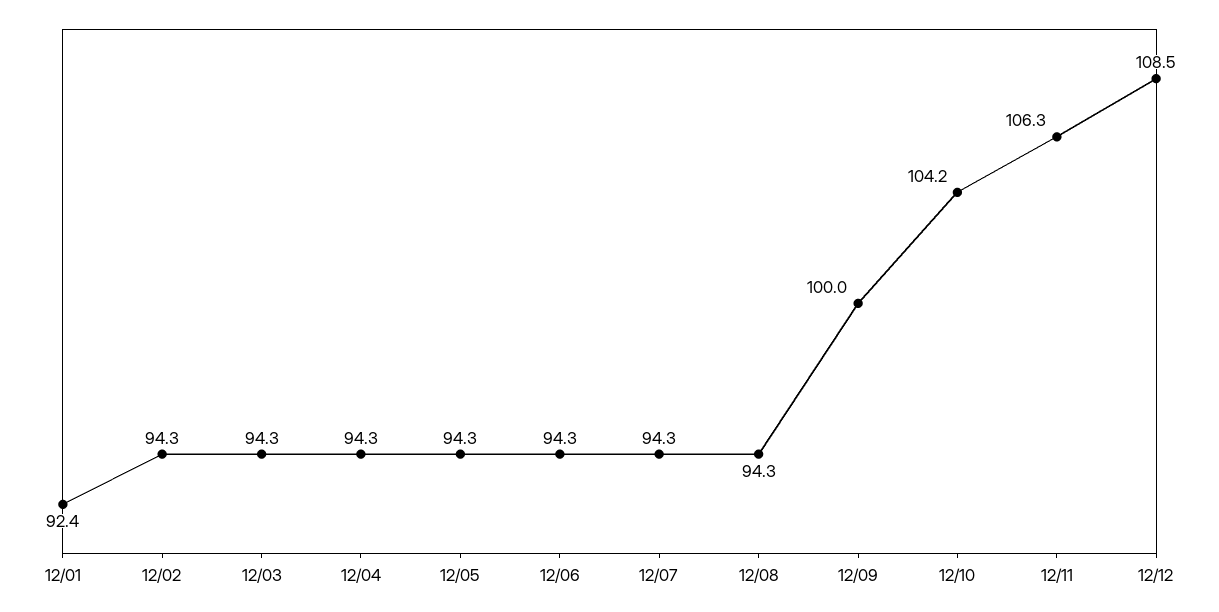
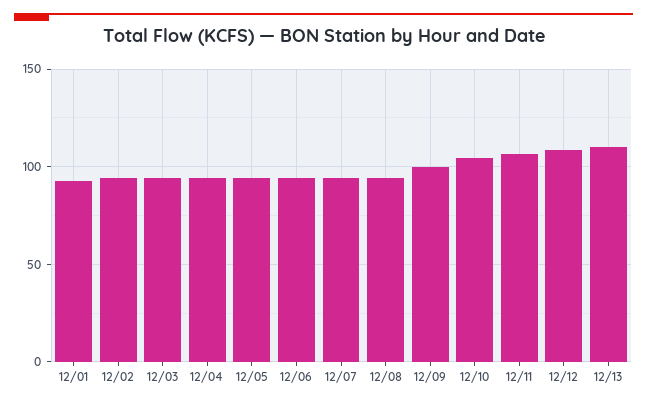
12/13: none -> 110

